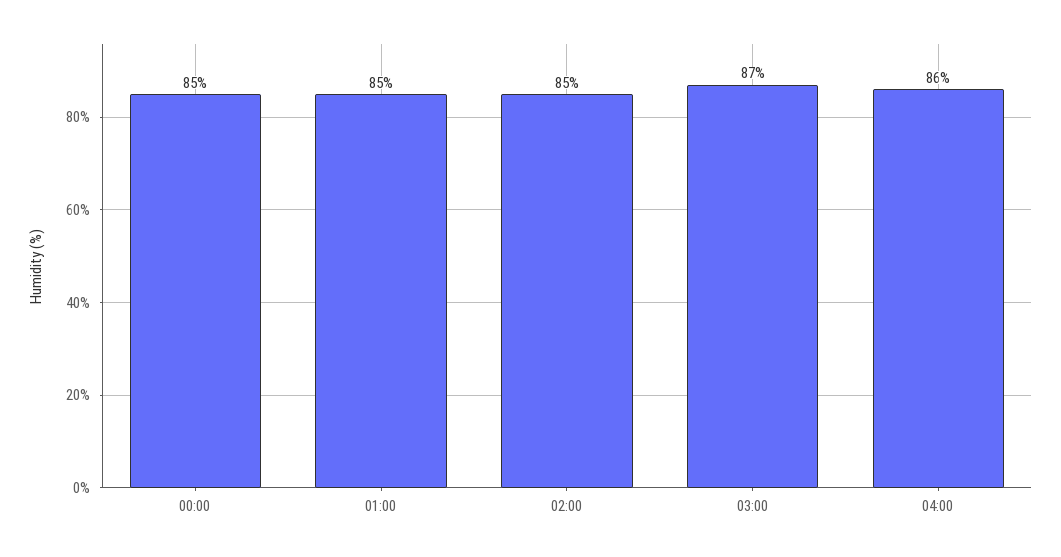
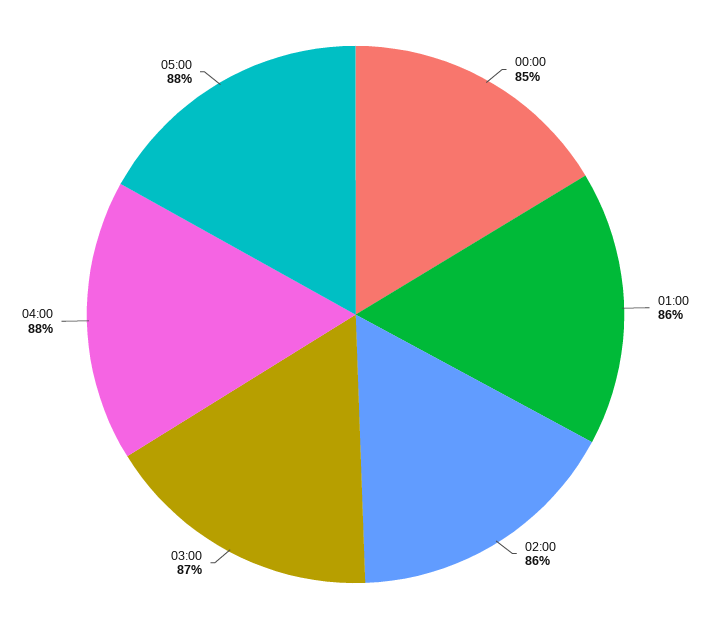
01:00: 85 -> 86
02:00: 85 -> 86
04:00: 86 -> 88
05:00: none -> 88

